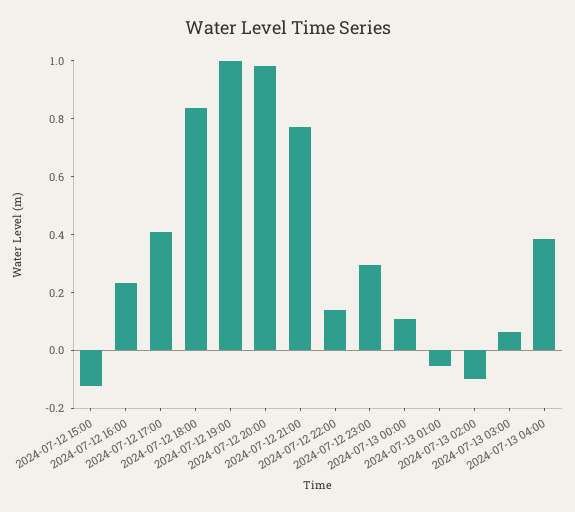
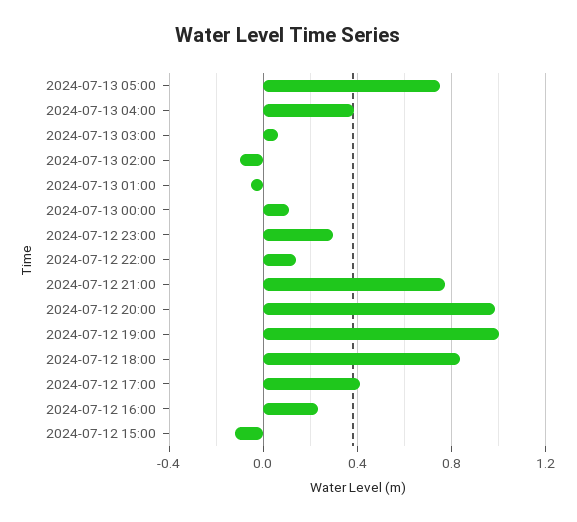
2024-07-13 05:00: none -> 0.75

